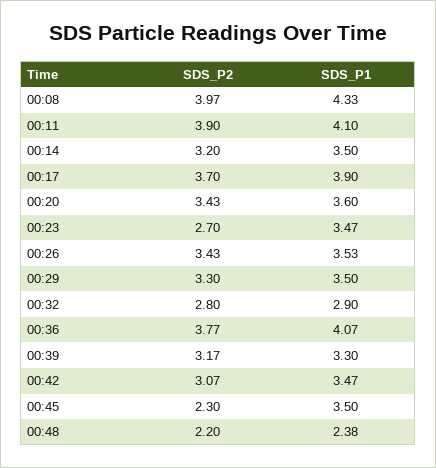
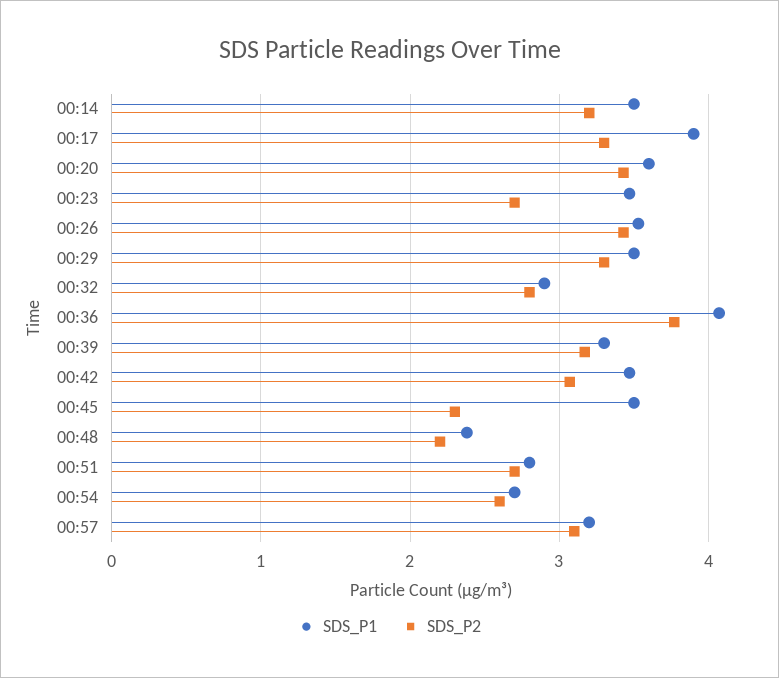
SDS_P2, 00:08: 3.97 -> none
SDS_P1, 00:08: 4.33 -> none
SDS_P2, 00:11: 3.9 -> none
SDS_P1, 00:11: 4.1 -> none
SDS_P2, 00:17: 3.7 -> 3.3
SDS_P1, 00:51: none -> 2.8
SDS_P2, 00:51: none -> 2.7
SDS_P1, 00:54: none -> 2.7
SDS_P2, 00:54: none -> 2.6
SDS_P1, 00:57: none -> 3.2
SDS_P2, 00:57: none -> 3.1

